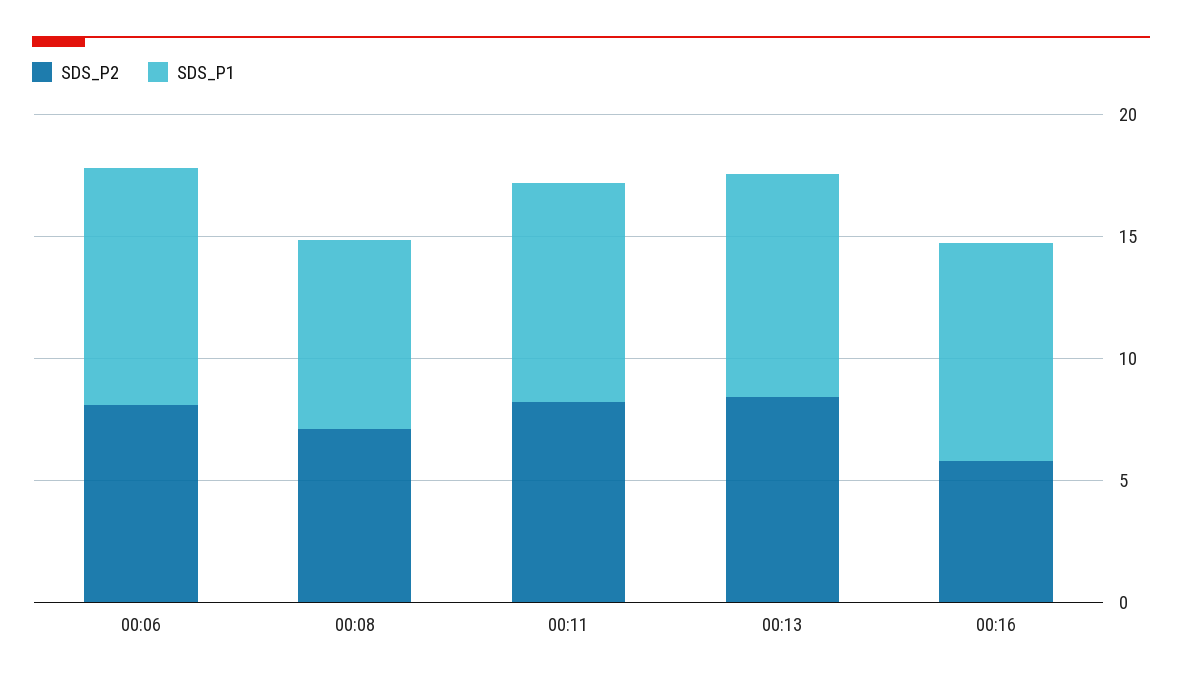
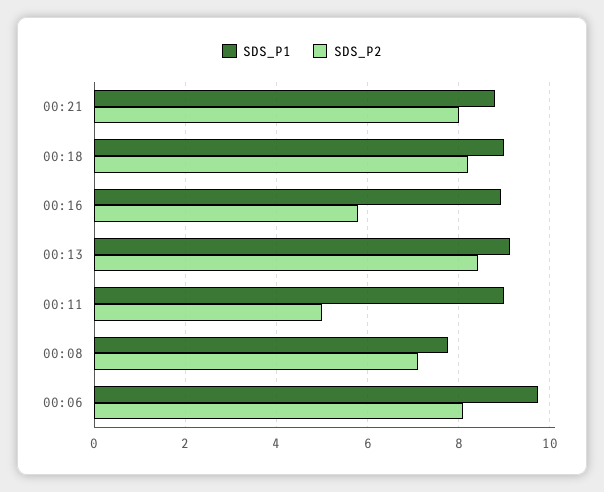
SDS_P2, 00:11: 8 -> 5
SDS_P1, 00:21: none -> 8.8
SDS_P2, 00:21: none -> 8
SDS_P1, 00:18: none -> 9
SDS_P2, 00:18: none -> 8.2

